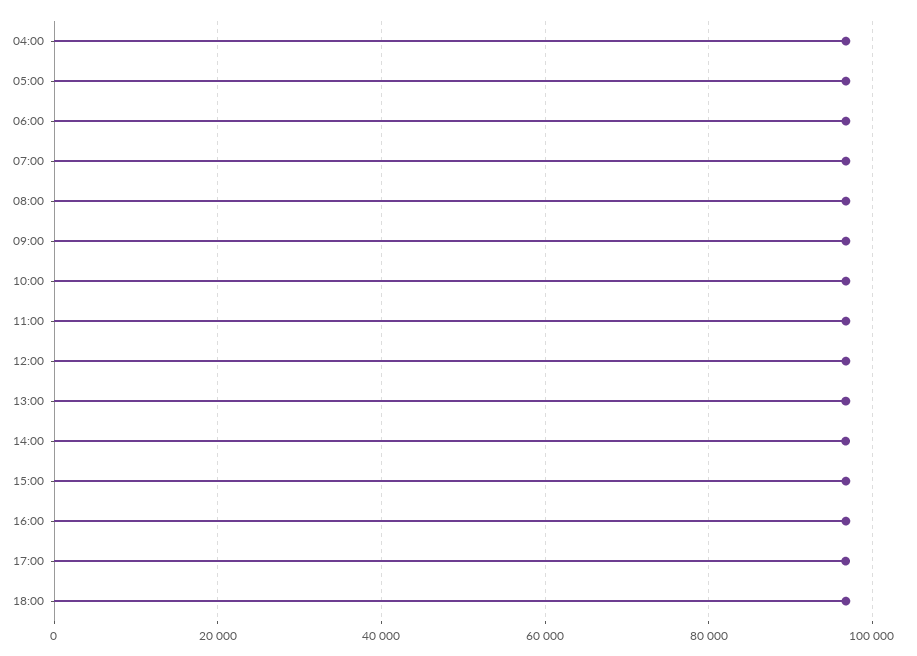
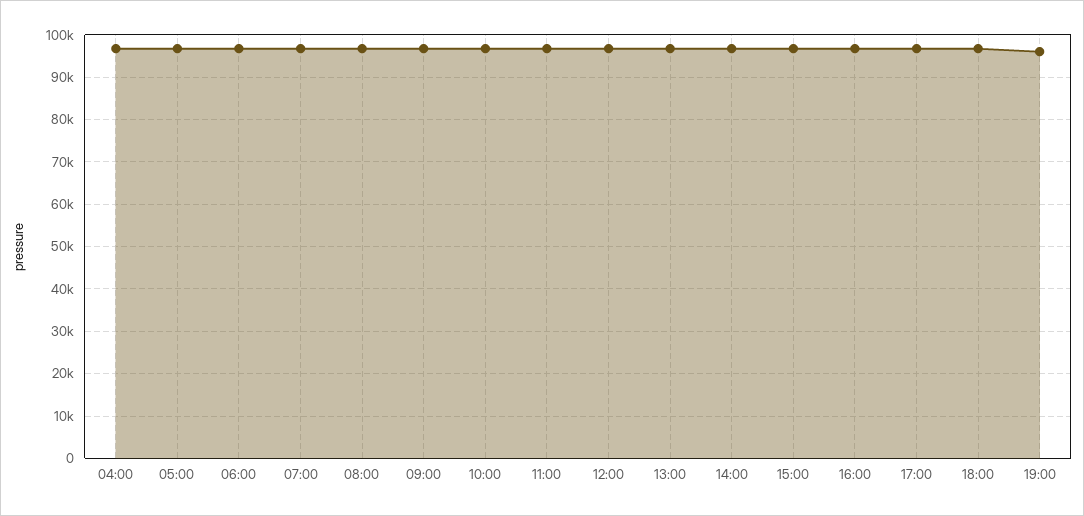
19:00: none -> 96000

